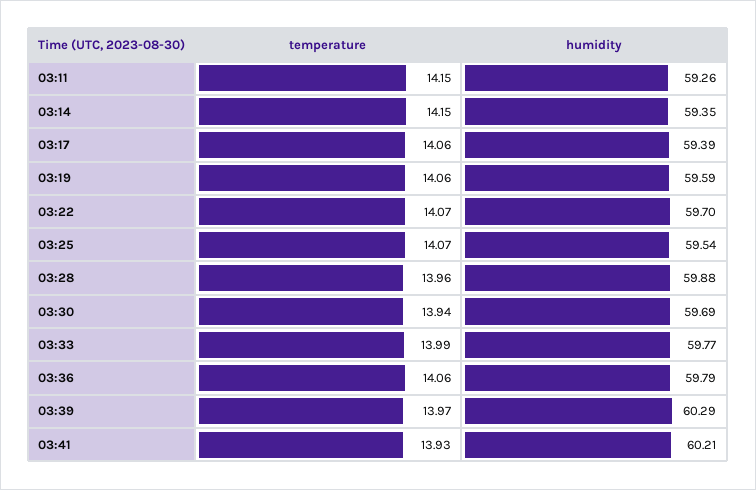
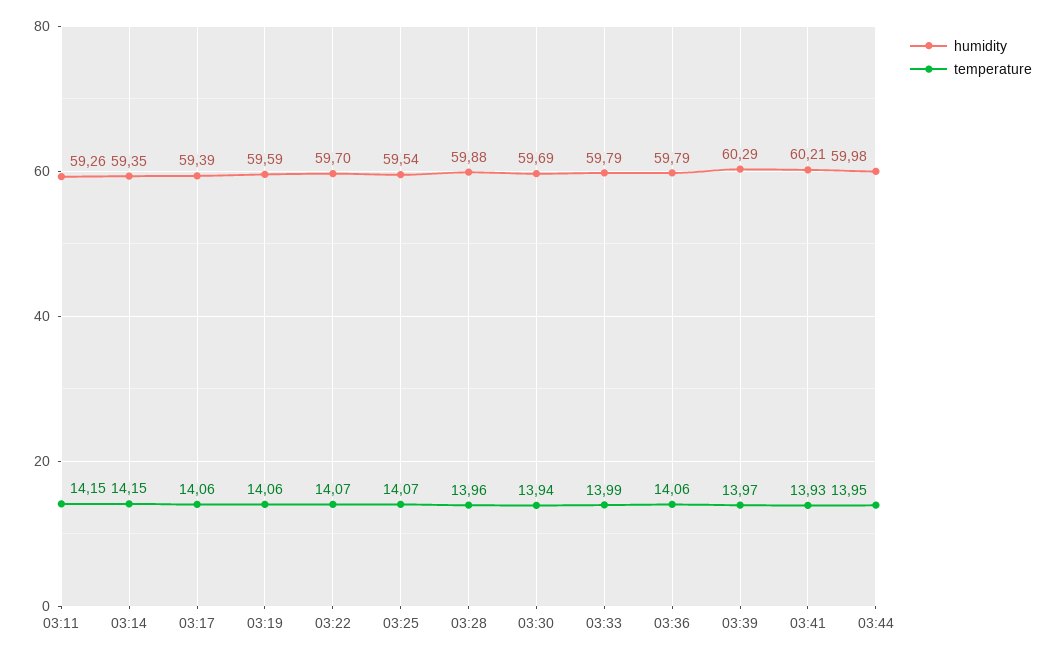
humidity, 03:33: 59.77 -> 59.79
humidity, 03:44: none -> 59.98
temperature, 03:44: none -> 13.95

